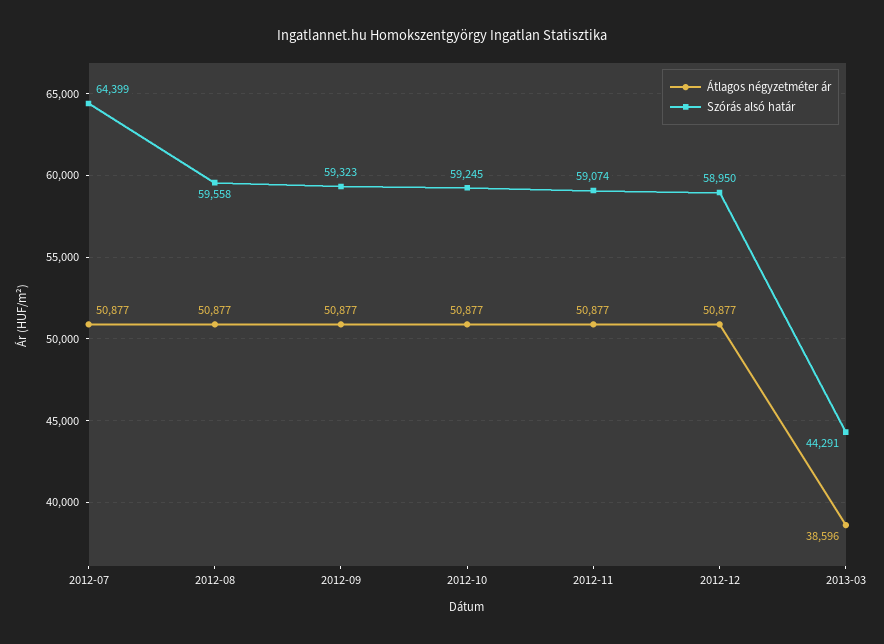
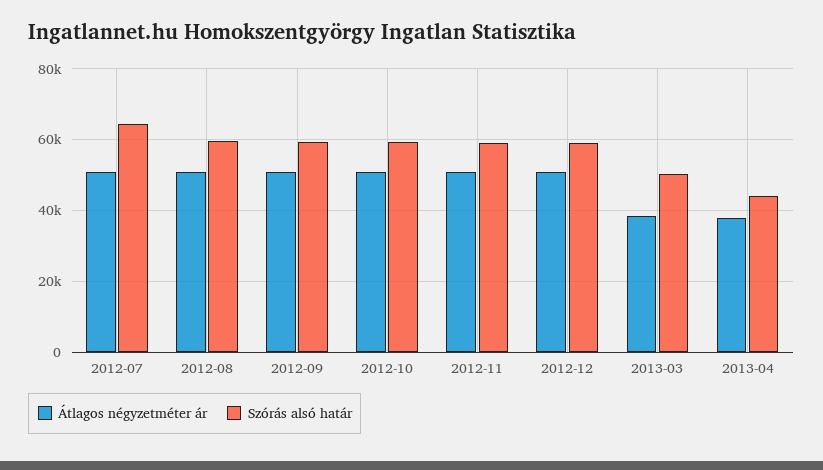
Szórás alsó határ, 2013-03: 44291 -> 50000
Átlagos négyzetméter ár, 2013-04: none -> 38000
Szórás alsó határ, 2013-04: none -> 44000

